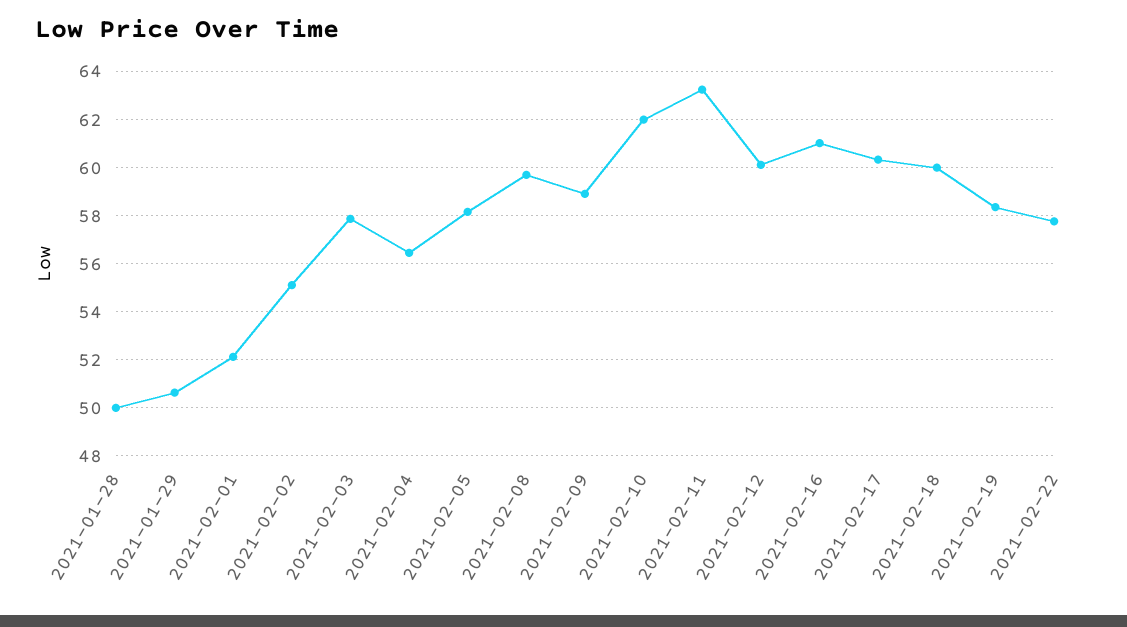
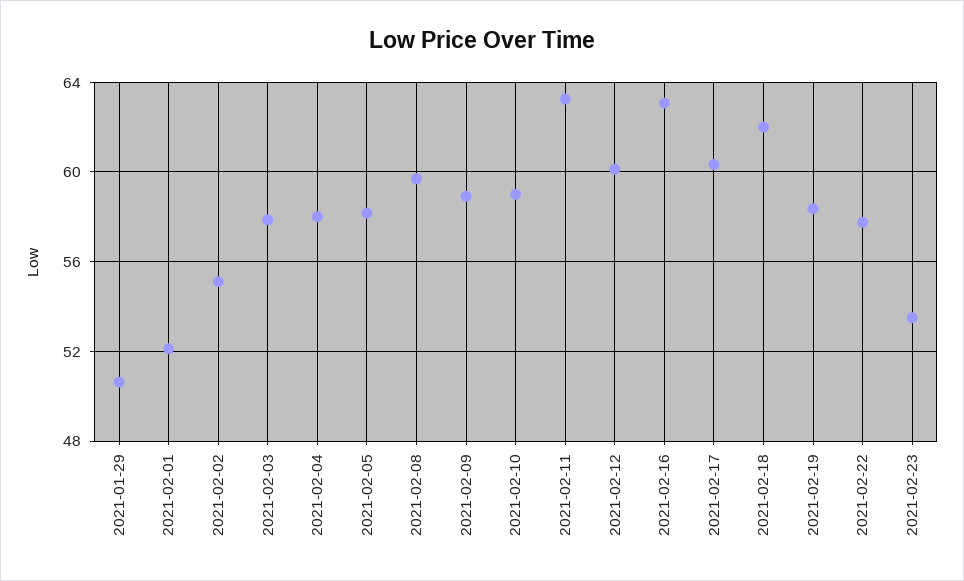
2021-01-28: 50 -> none
2021-02-04: 56.5 -> 58
2021-02-10: 62 -> 59
2021-02-16: 61 -> 63
2021-02-18: 60 -> 62
2021-02-23: none -> 53.5

